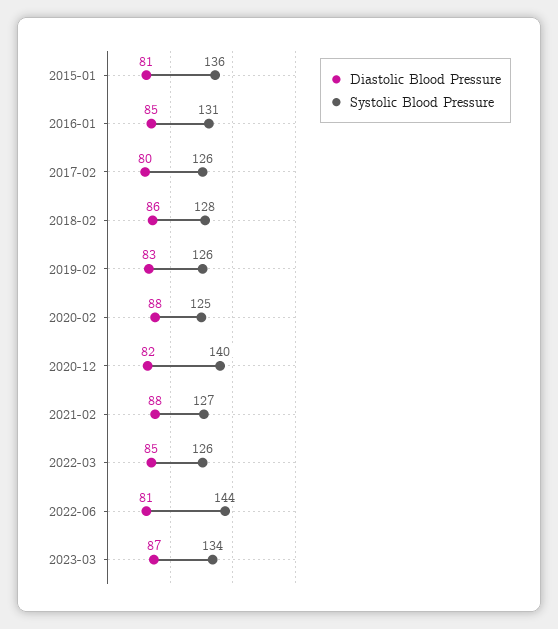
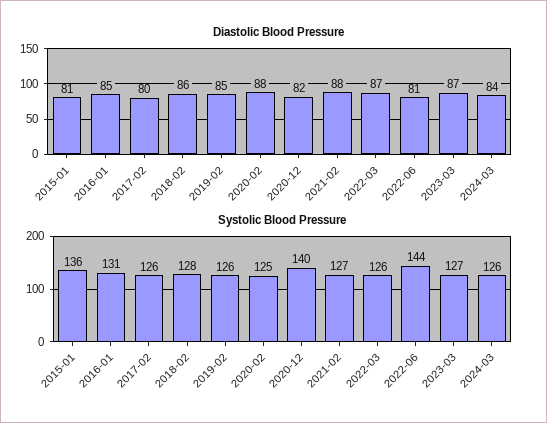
Diastolic Blood Pressure, 2019-02: 83 -> 85
Diastolic Blood Pressure, 2022-03: 85 -> 87
Systolic Blood Pressure, 2023-03: 134 -> 127
Diastolic Blood Pressure, 2024-03: none -> 84
Systolic Blood Pressure, 2024-03: none -> 126

